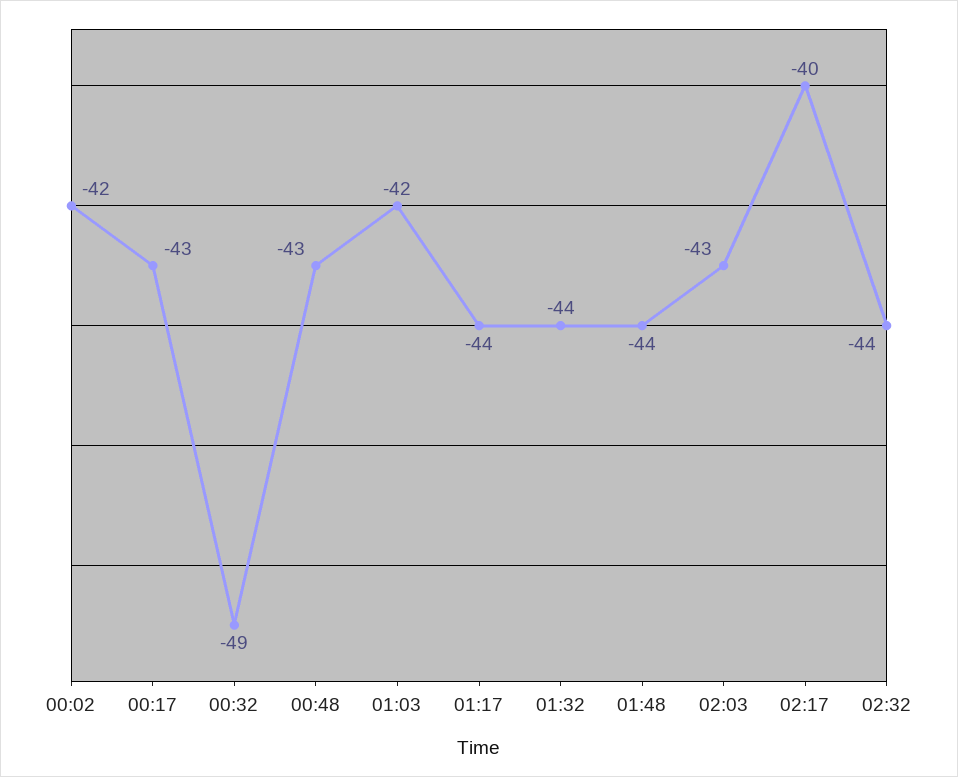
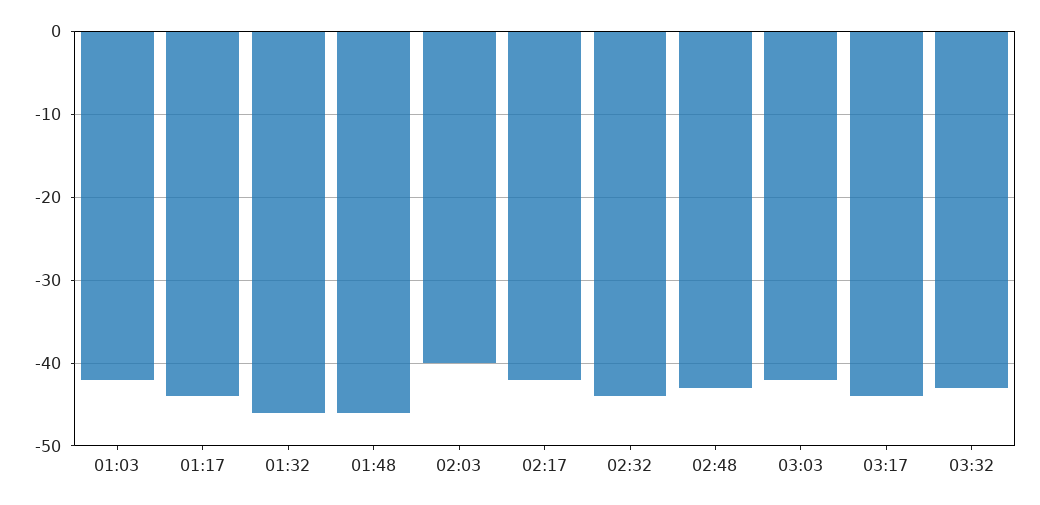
00:02: -42 -> none
00:17: -43 -> none
00:32: -49 -> none
00:48: -43 -> none
01:32: -44 -> -46
01:48: -44 -> -46
02:03: -43 -> -40
02:17: -40 -> -42
02:48: none -> -43
03:03: none -> -42
03:17: none -> -44
03:32: none -> -43

